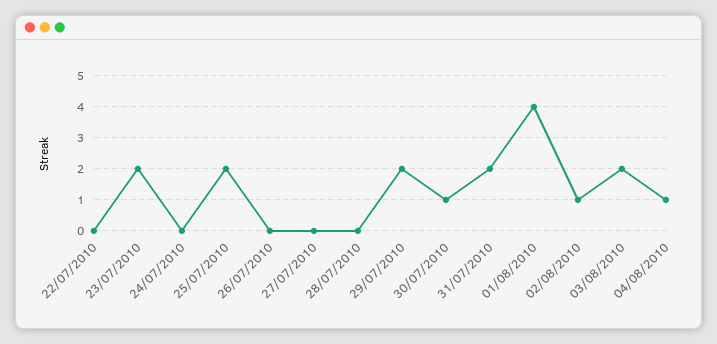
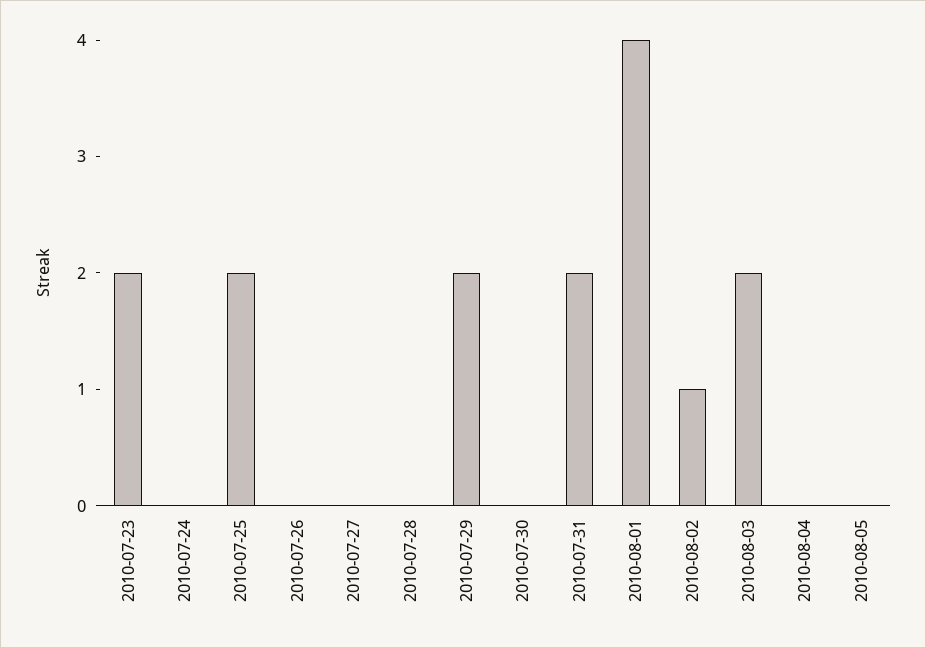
22/07/2010: 0 -> none
30/07/2010: 1 -> 0
04/08/2010: 1 -> 0
2010-08-05: none -> 0

